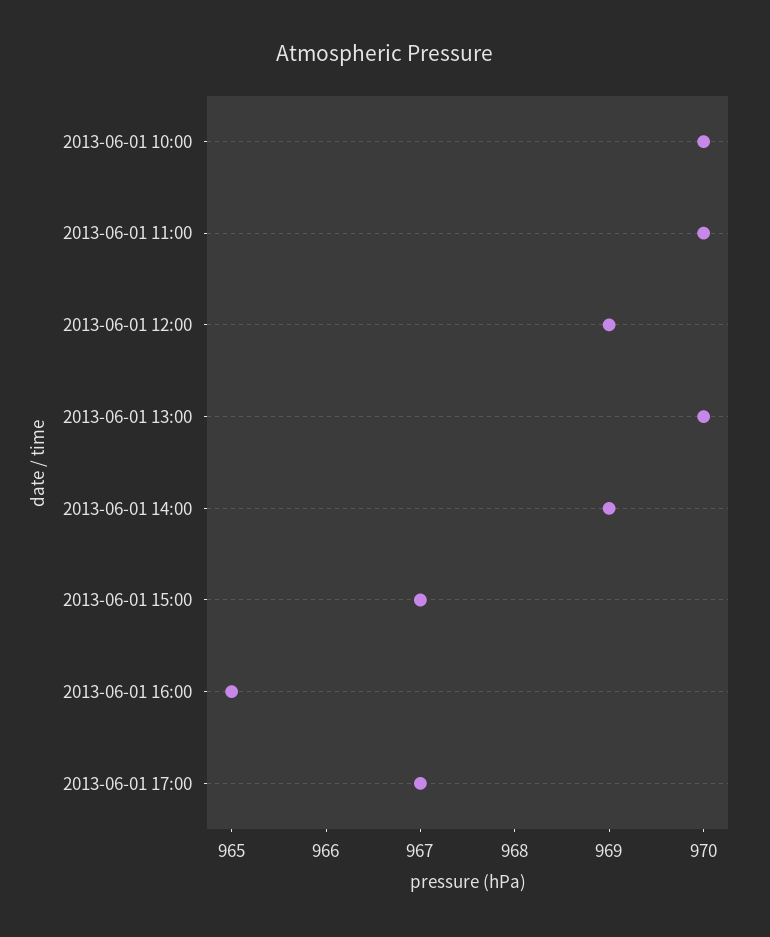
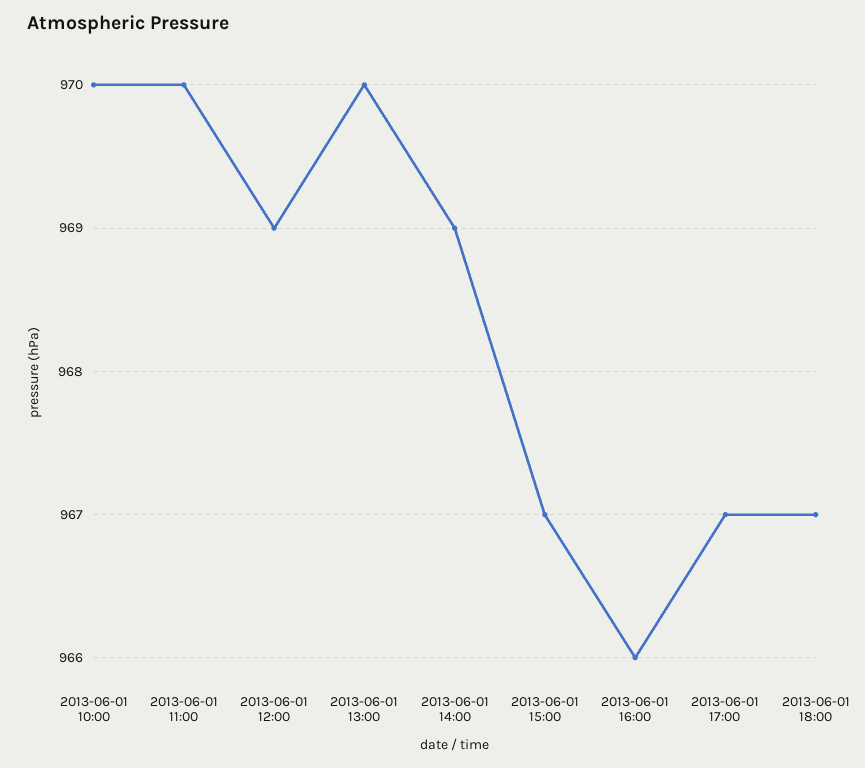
2013-06-01 16:00: 965 -> 966
2013-06-01 18:00: none -> 967

